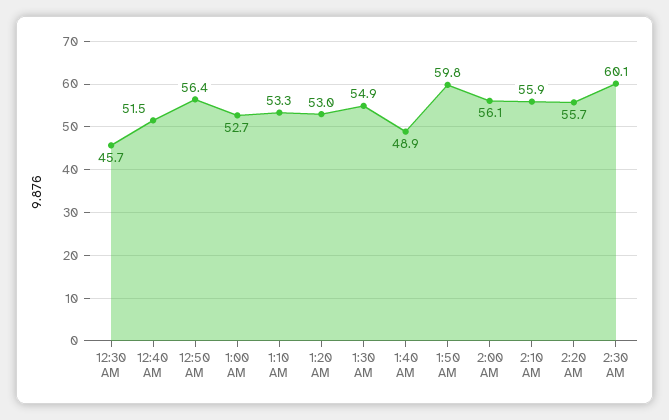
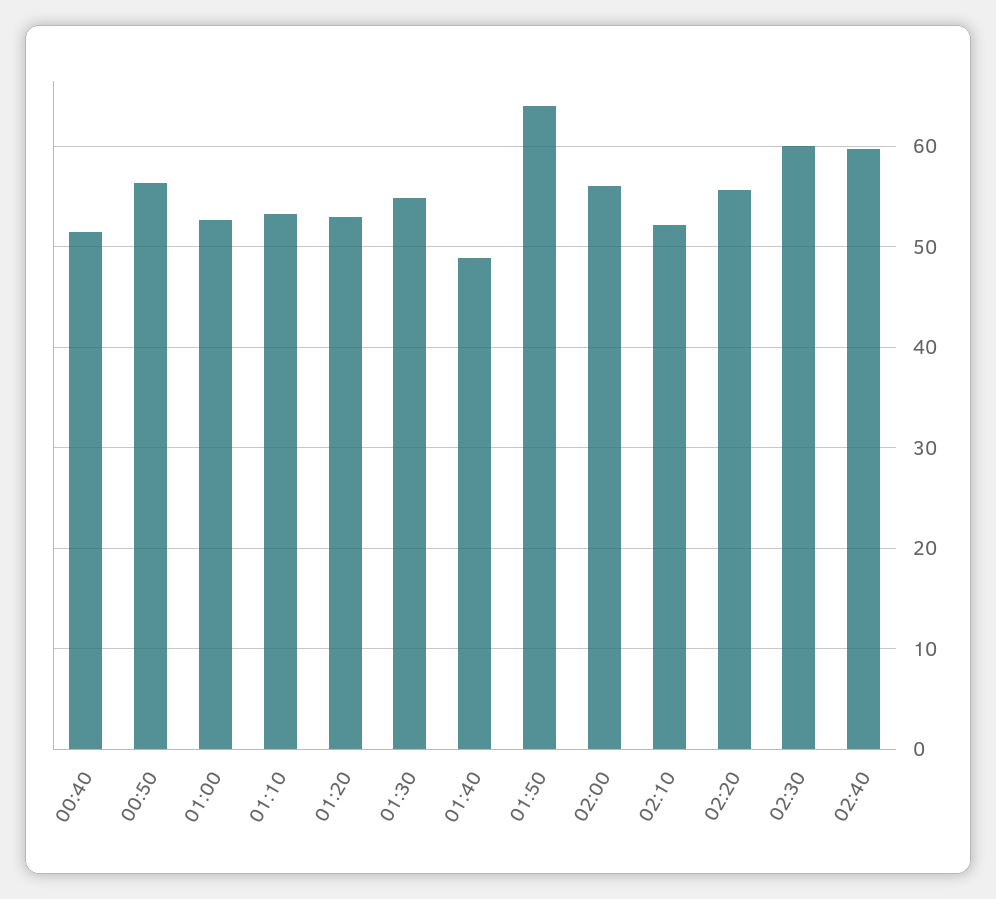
12:30 AM: 45.7 -> none
1:50 AM: 59.8 -> 64
2:10 AM: 55.9 -> 52
02:40: none -> 60

